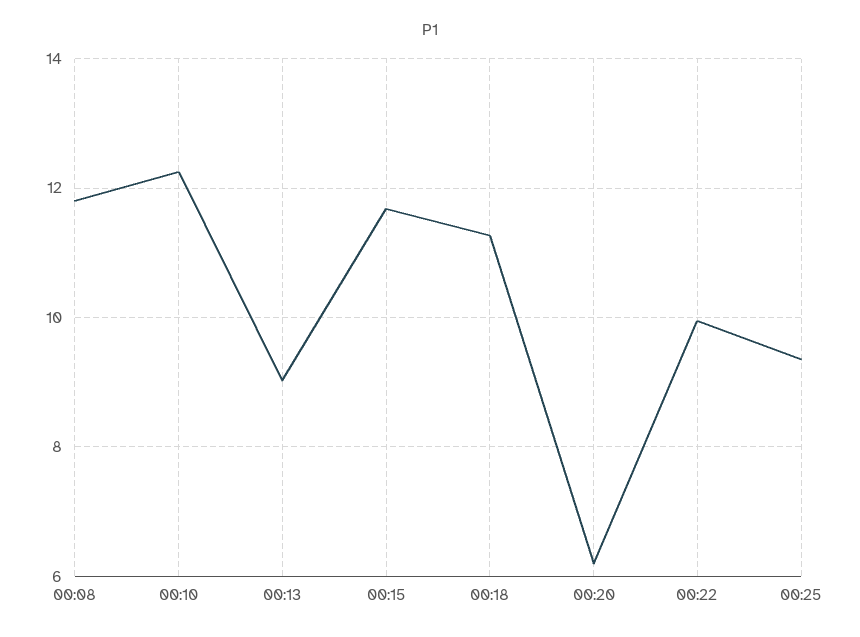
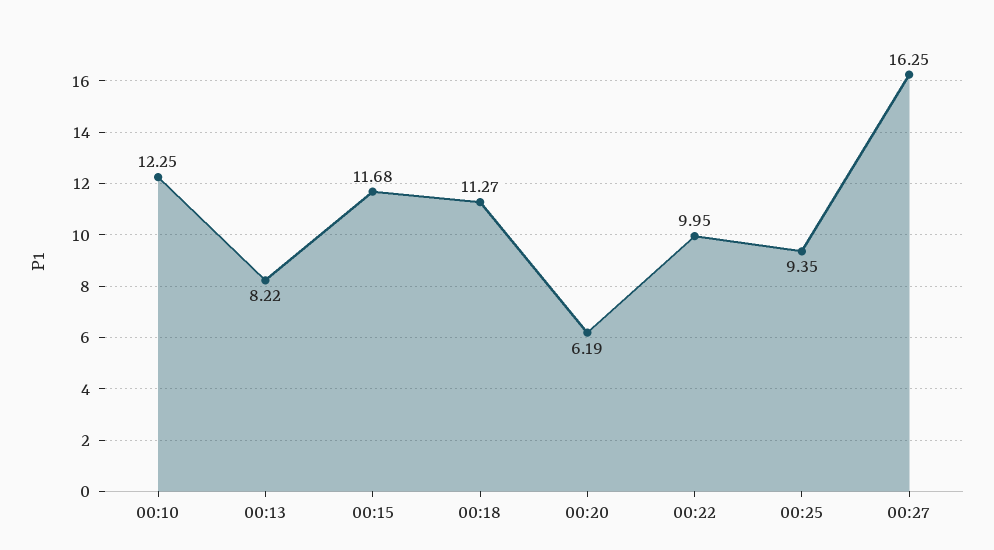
00:08: 11.8 -> none
00:13: 9 -> 8.22
00:27: none -> 16.25

